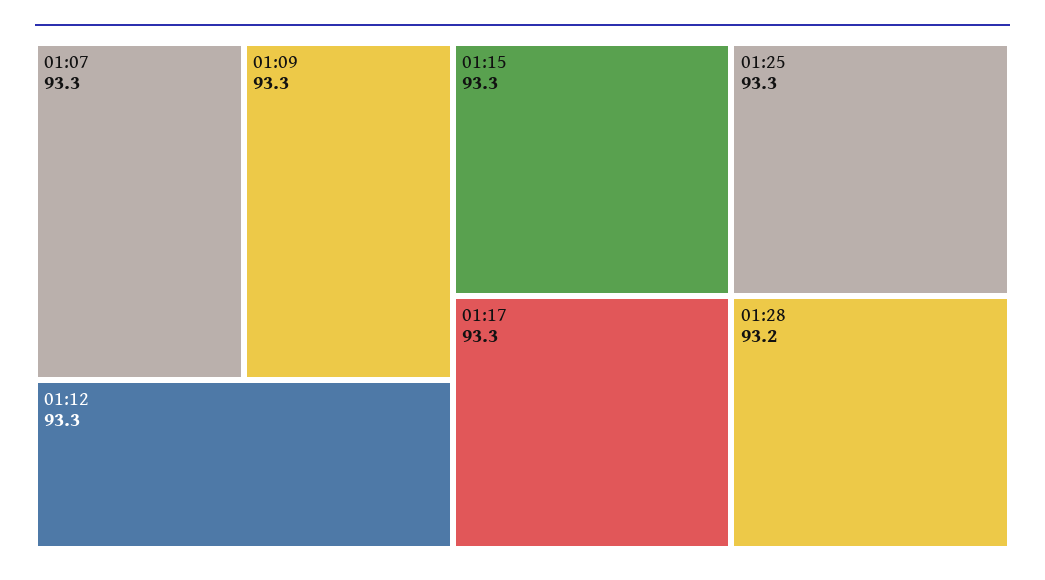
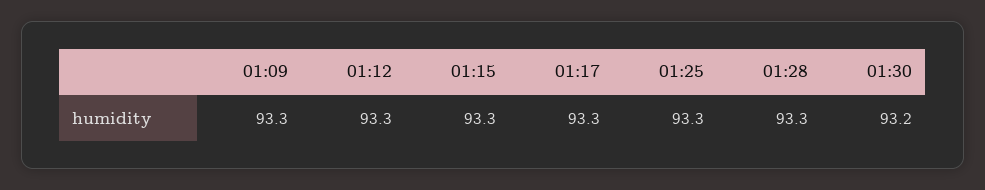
01:07: 93.3 -> none
01:28: 93.2 -> 93.3
01:30: none -> 93.2

